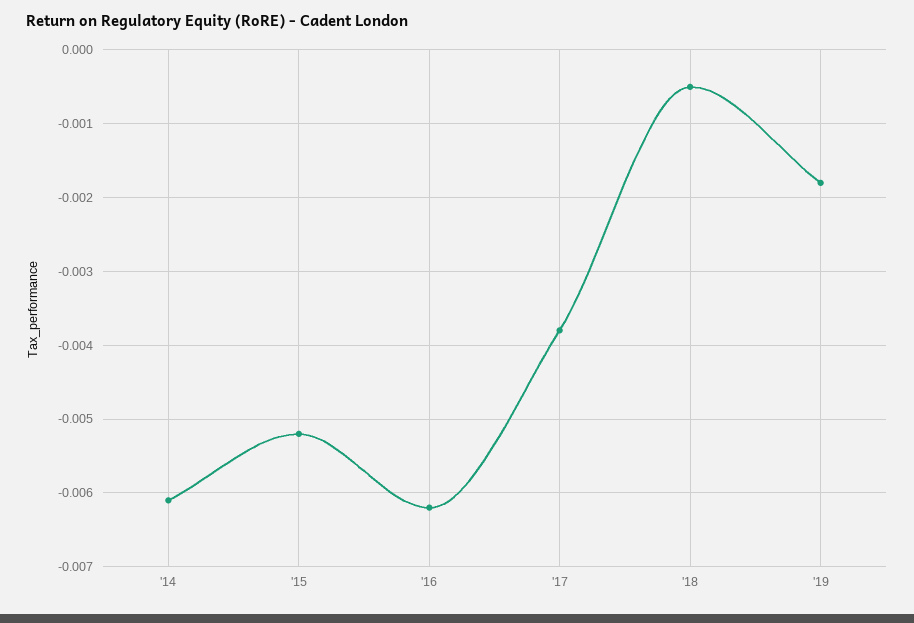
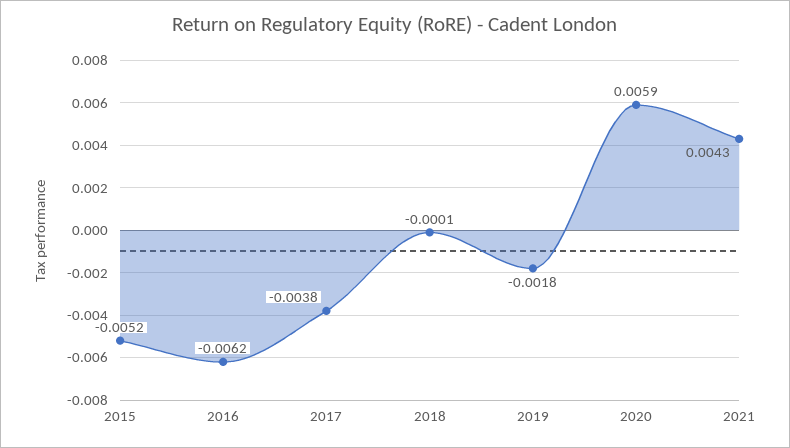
'14: -0.0061 -> none
'18: -0.0005 -> -0.0001
2020: none -> 0.0059
2021: none -> 0.0043

